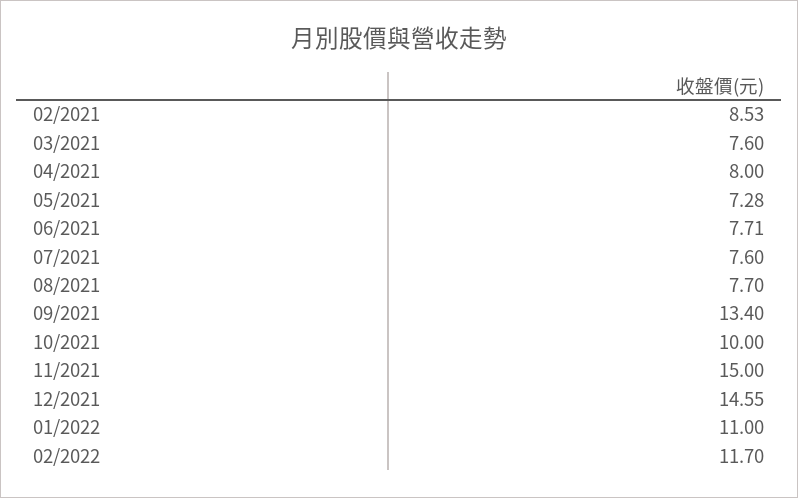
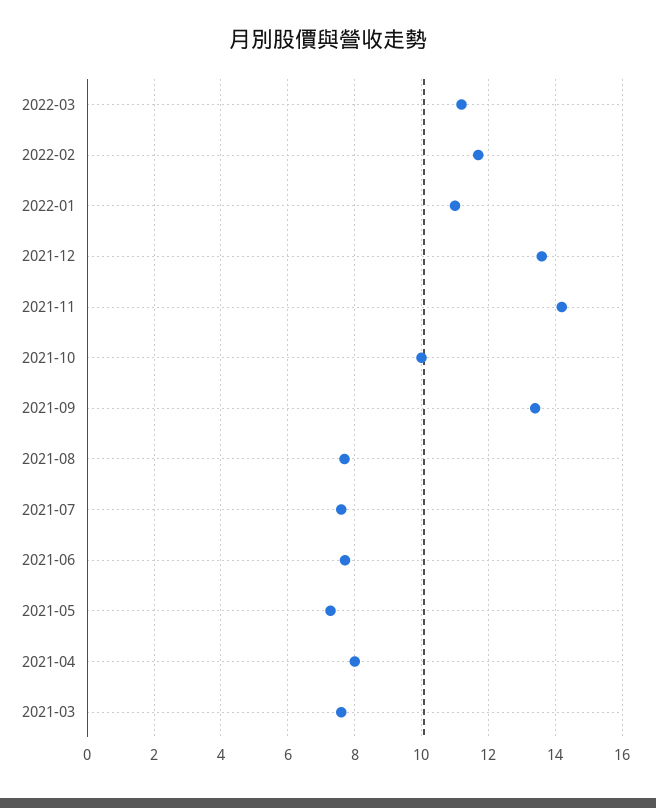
02/2021: 8.53 -> none
11/2021: 15 -> 14.2
12/2021: 14.55 -> 13.6
2022-03: none -> 11.2

